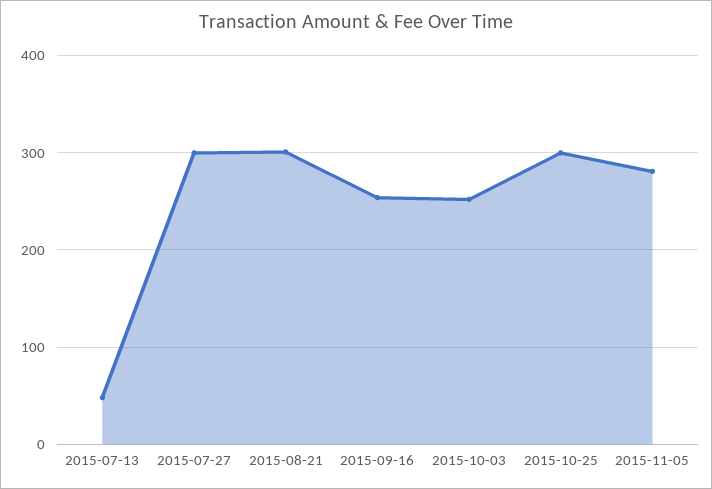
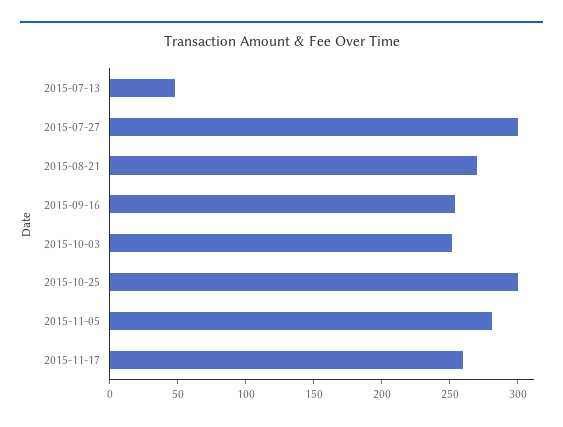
2015-08-21: 300 -> 270
2015-11-17: none -> 260

